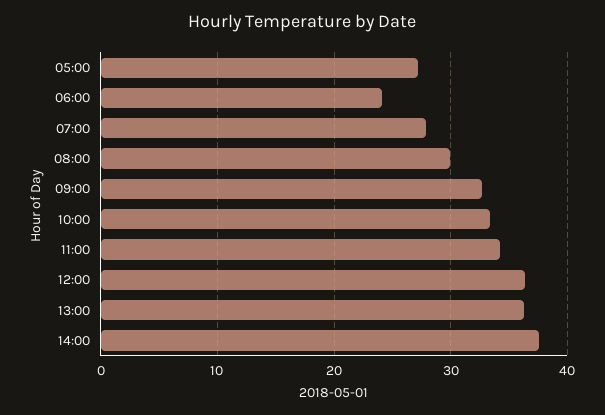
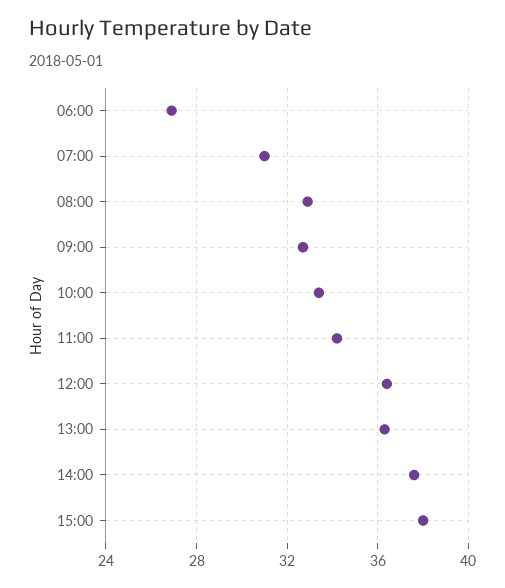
05:00: 27 -> none
06:00: 24 -> 27
07:00: 28 -> 31
08:00: 30 -> 33
15:00: none -> 38

